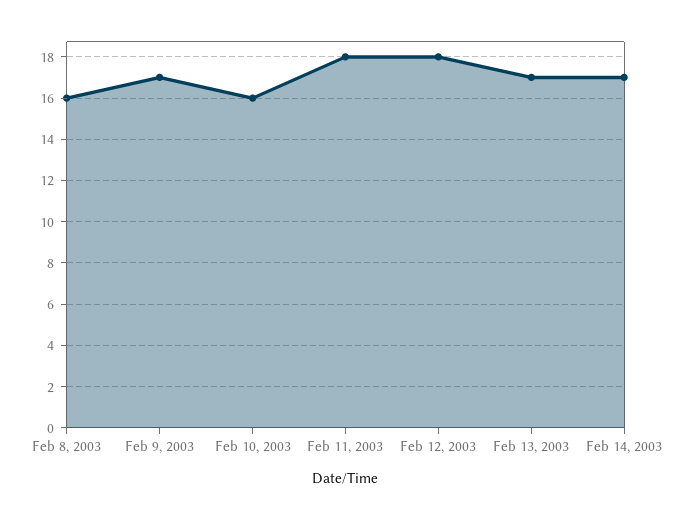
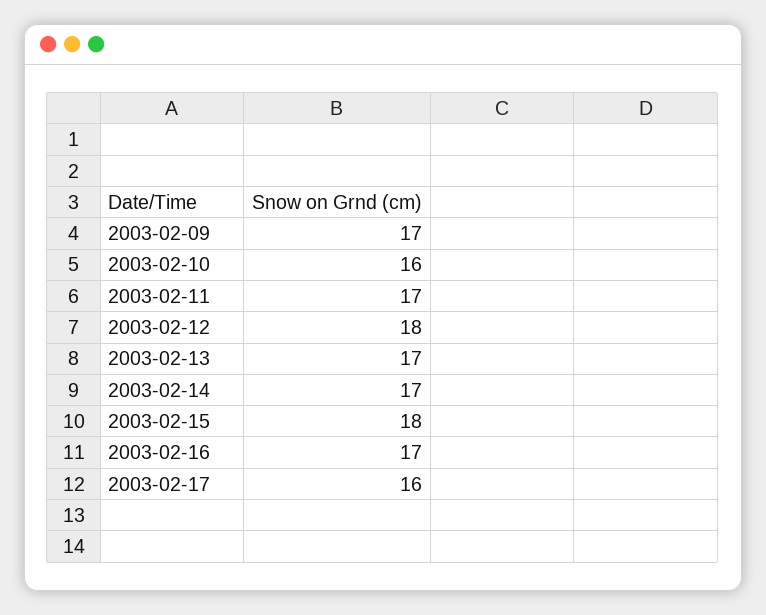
Feb 8, 2003: 16 -> none
Feb 11, 2003: 18 -> 17
2003-02-15: none -> 18
2003-02-16: none -> 17
2003-02-17: none -> 16

